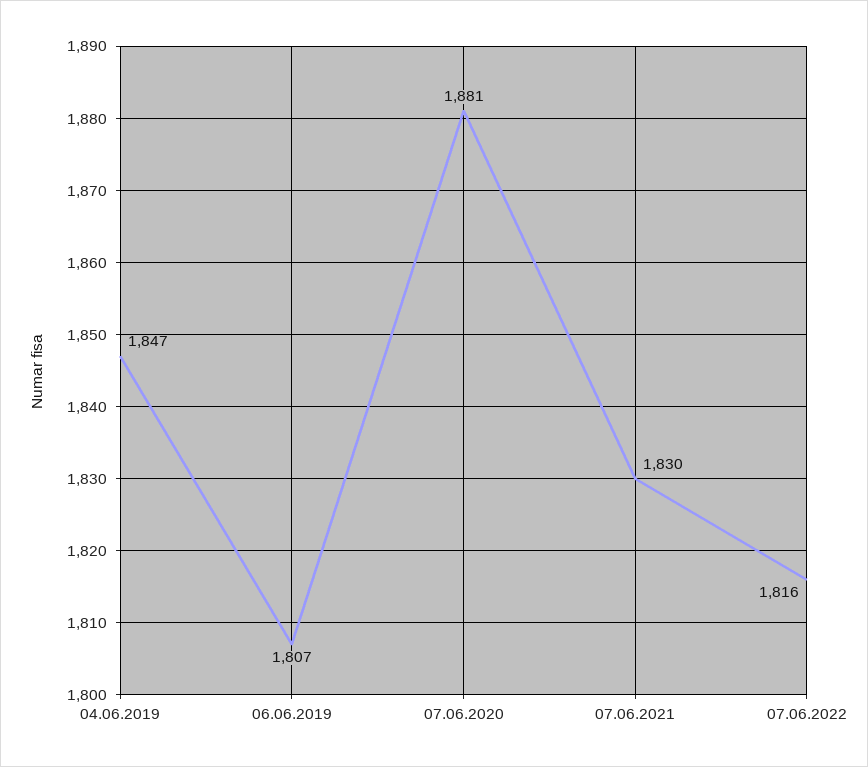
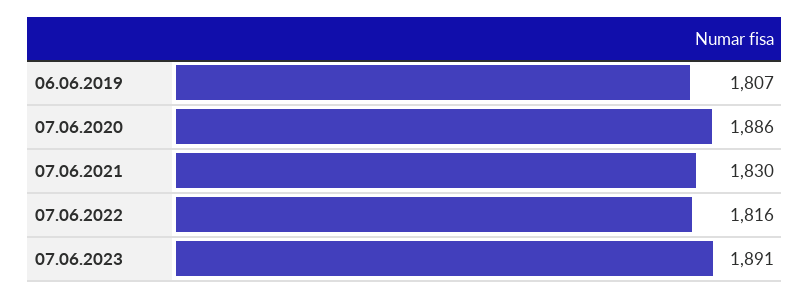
04.06.2019: 1847 -> none
07.06.2020: 1881 -> 1886
07.06.2023: none -> 1891

